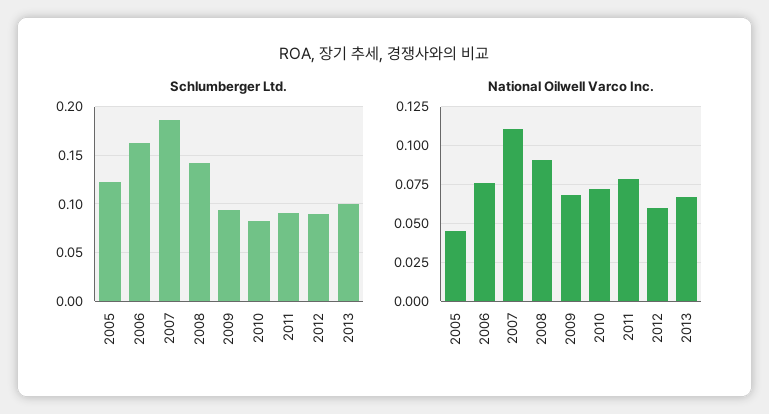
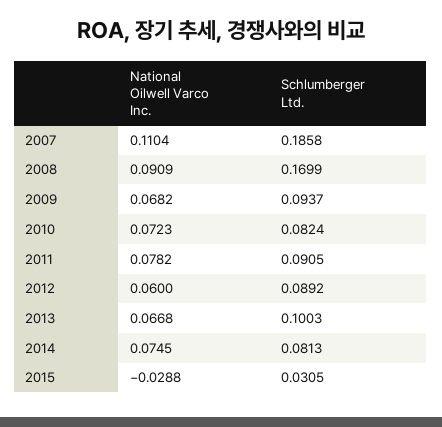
Schlumberger Ltd., 2005: 0.12 -> none
Schlumberger Ltd., 2006: 0.16 -> none
Schlumberger Ltd., 2008: 0.14 -> 0.1699
National Oilwell Varco Inc., 2005: 0.045 -> none
National Oilwell Varco Inc., 2006: 0.075 -> none
National Oilwell Varco Inc., 2014: none -> 0.0745
Schlumberger Ltd., 2014: none -> 0.0813
National Oilwell Varco Inc., 2015: none -> -0.0288
Schlumberger Ltd., 2015: none -> 0.0305

